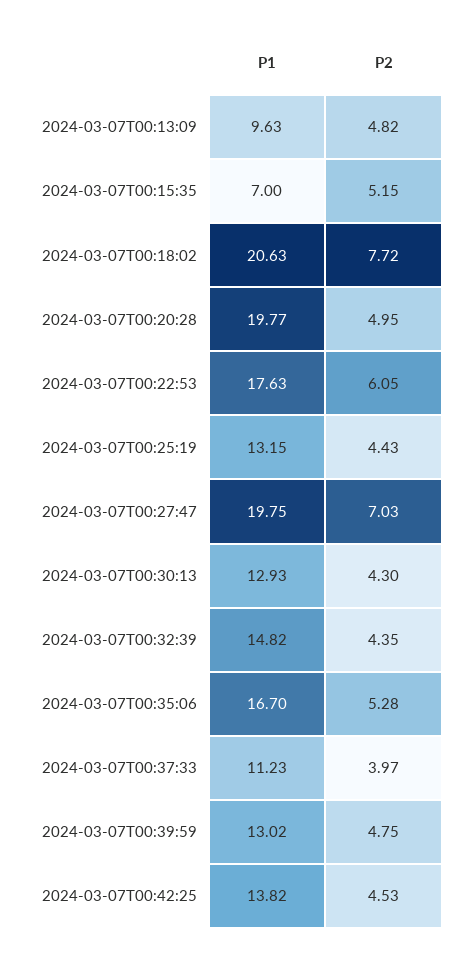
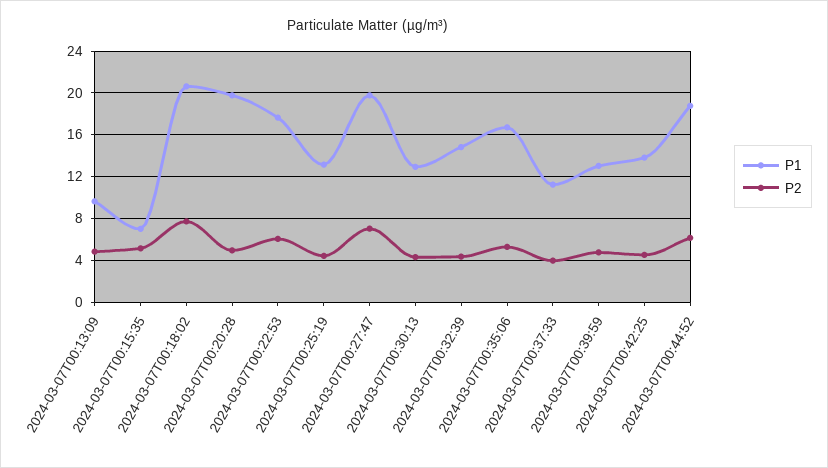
P1, 2024-03-07T00:44:52: none -> 19
P2, 2024-03-07T00:44:52: none -> 6

